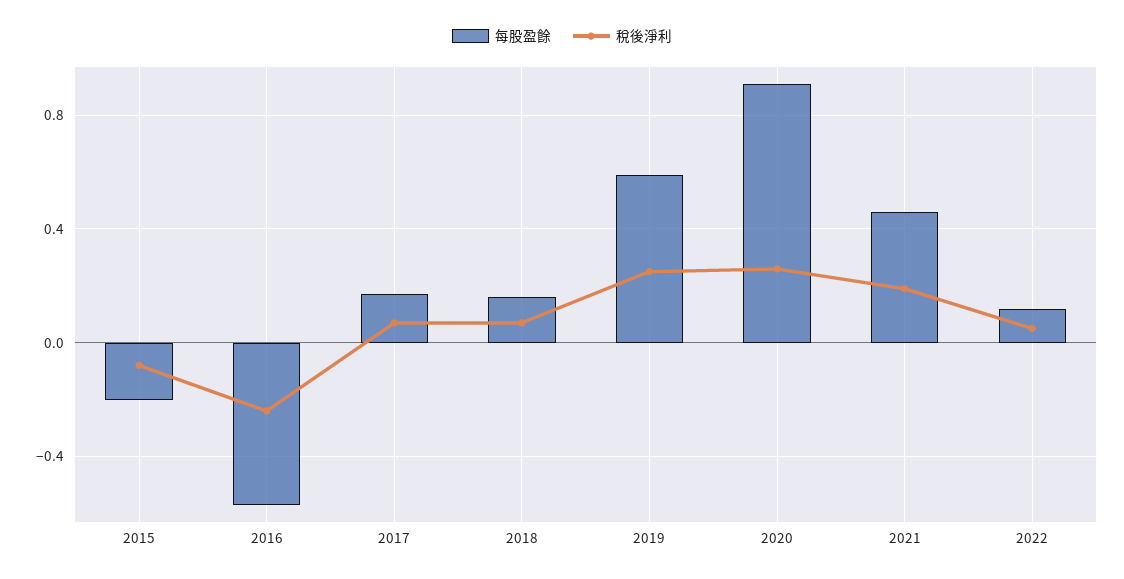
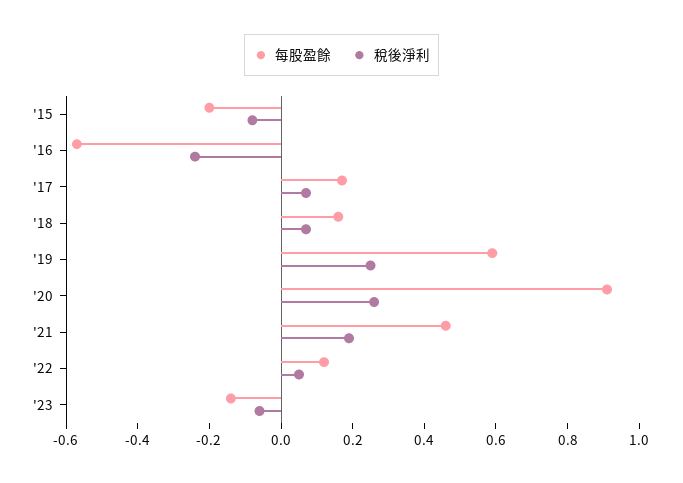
每股盈餘, '23: none -> -0.15
稅後淨利, '23: none -> -0.05

